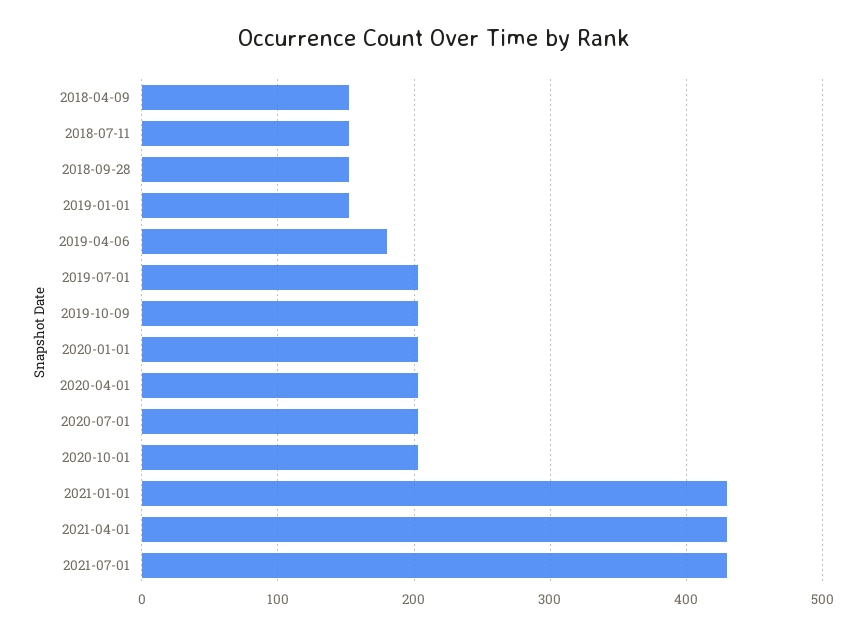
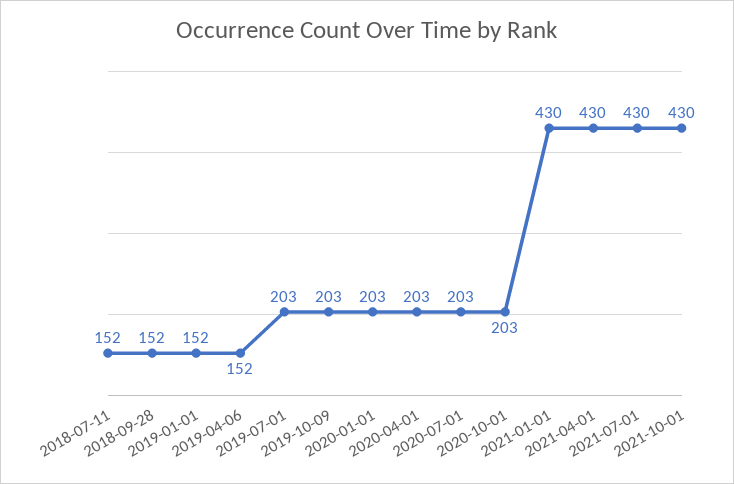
2018-04-09: 150 -> none
2019-04-06: 180 -> 152
2021-10-01: none -> 430

